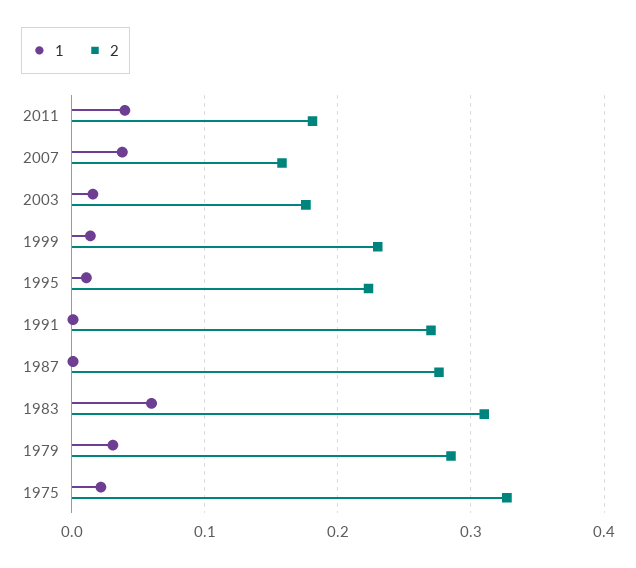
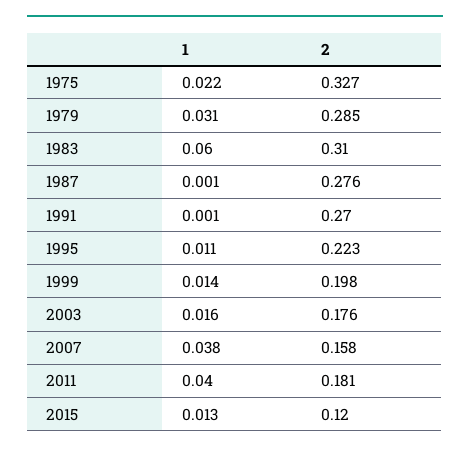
2, 1999: 0.23 -> 0.198
1, 2015: none -> 0.013
2, 2015: none -> 0.12

